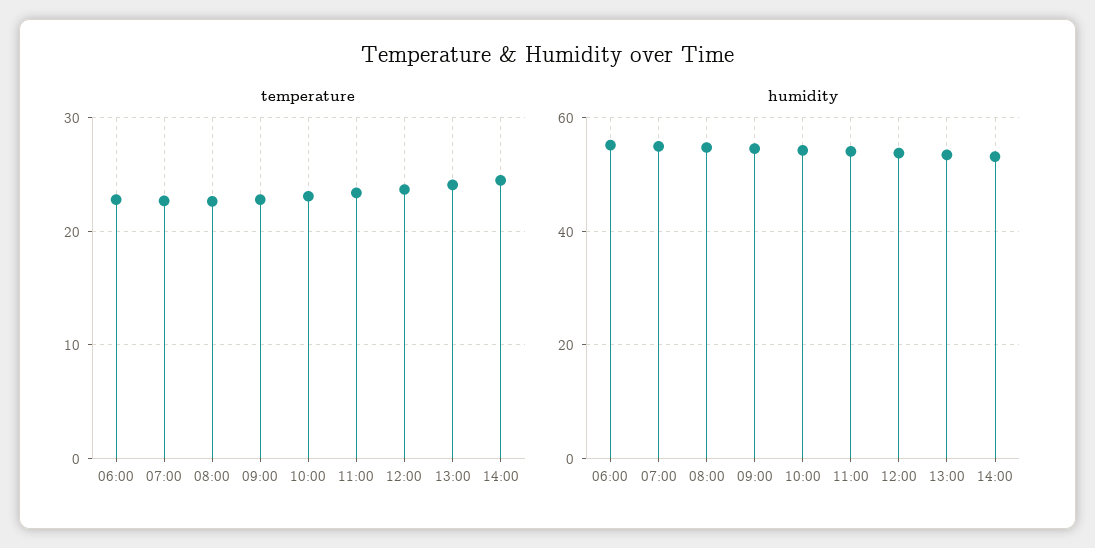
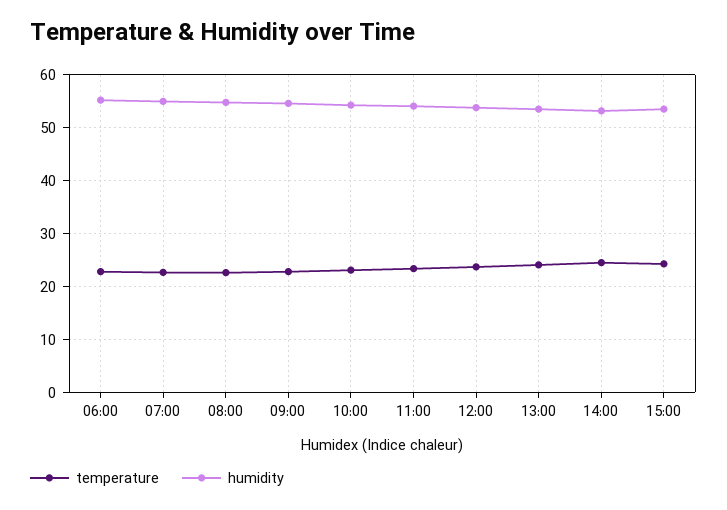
temperature, 15:00: none -> 24
humidity, 15:00: none -> 54

